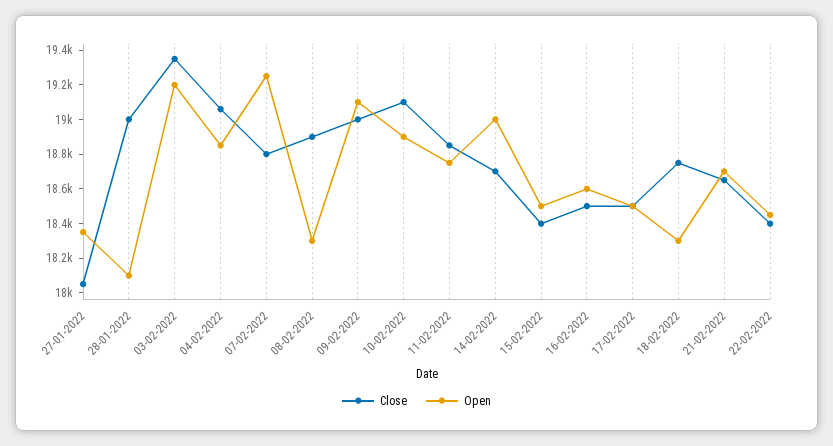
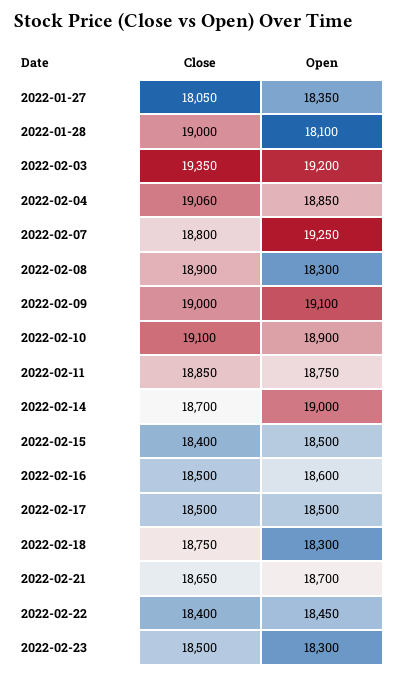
Close, 2022-02-23: none -> 18500
Open, 2022-02-23: none -> 18300

